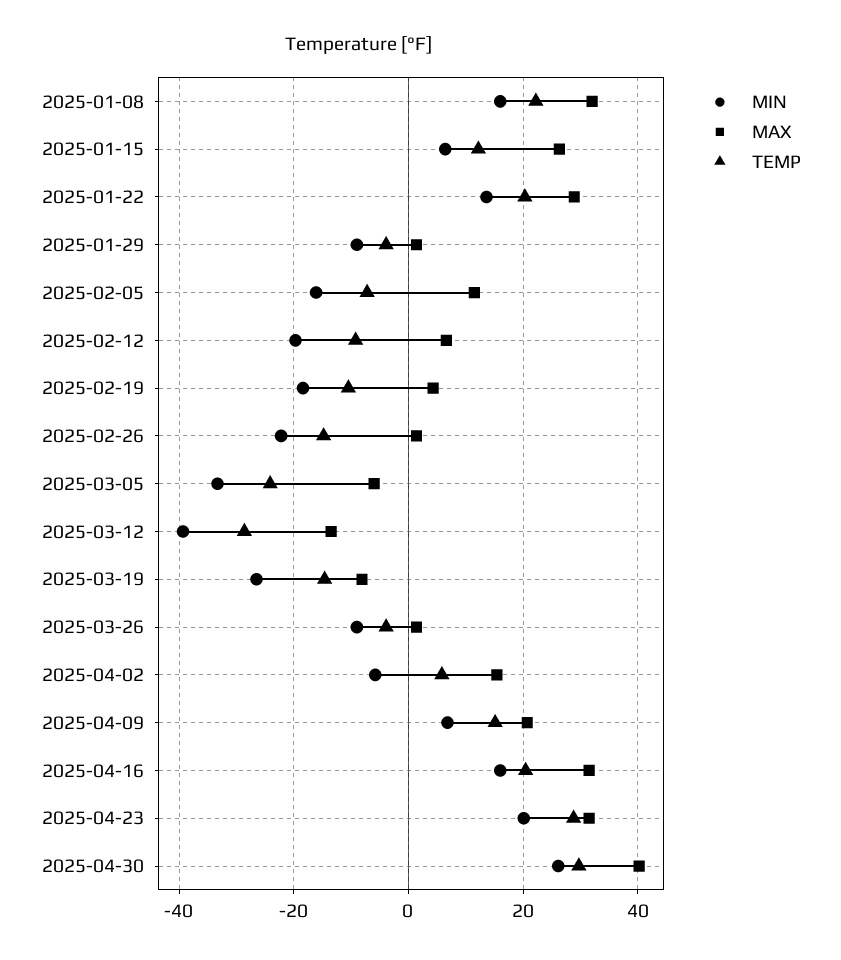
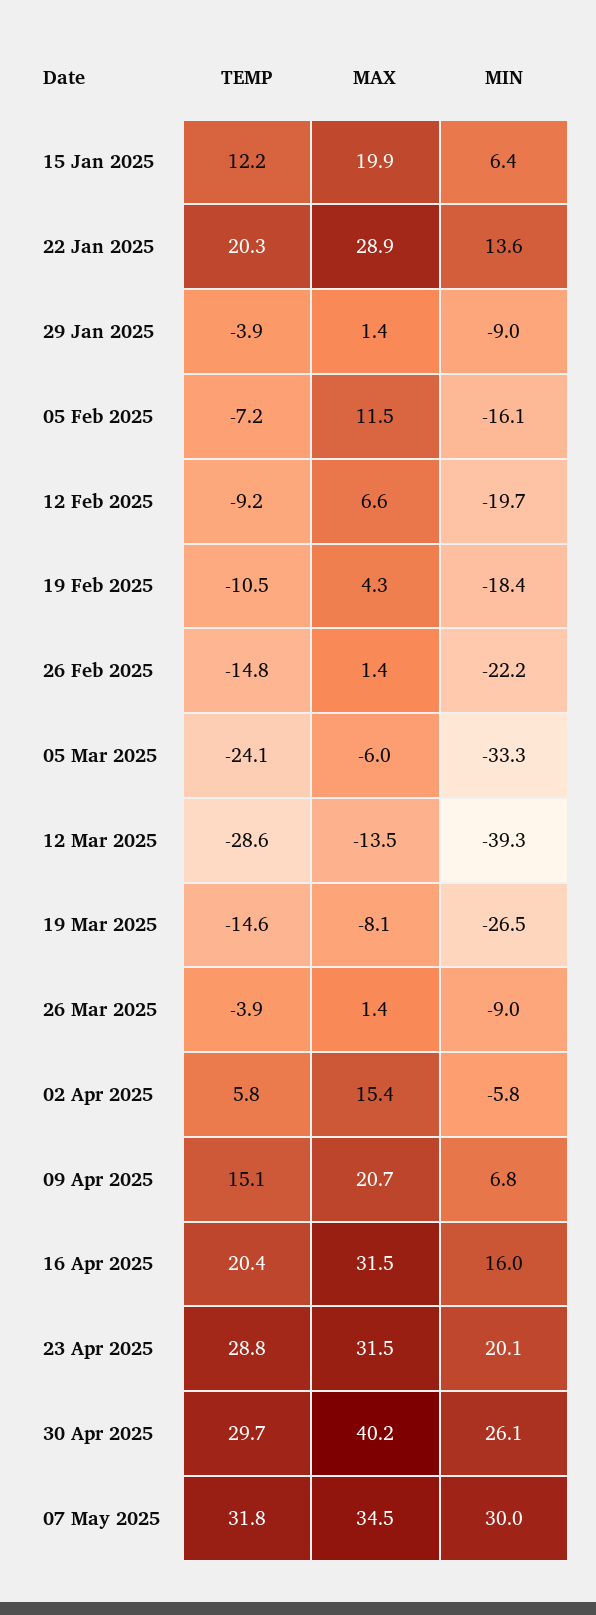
MIN, 2025-01-08: 16 -> none
MAX, 2025-01-08: 32 -> none
TEMP, 2025-01-08: 22 -> none
MAX, 2025-01-15: 26 -> 19.9
TEMP, 07 May 2025: none -> 31.8
MAX, 07 May 2025: none -> 34.5
MIN, 07 May 2025: none -> 30

